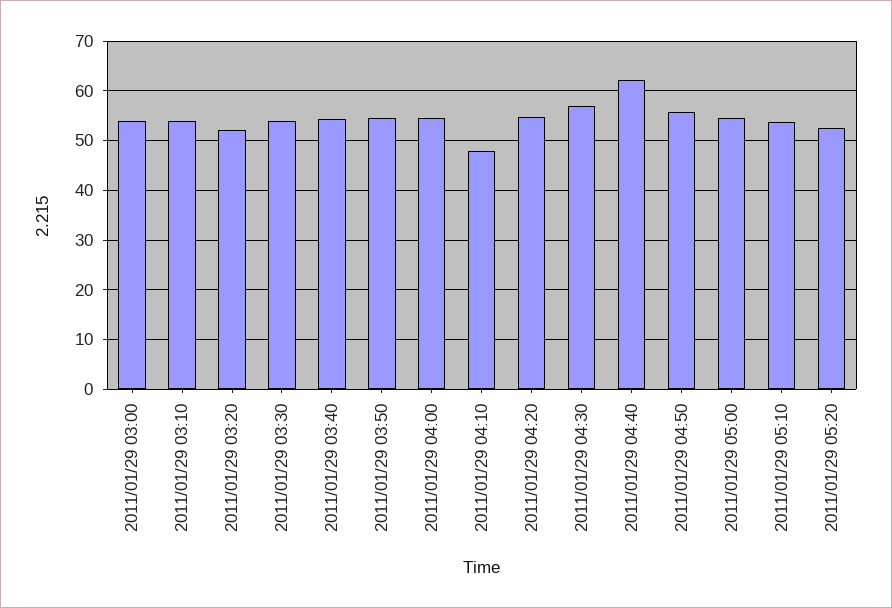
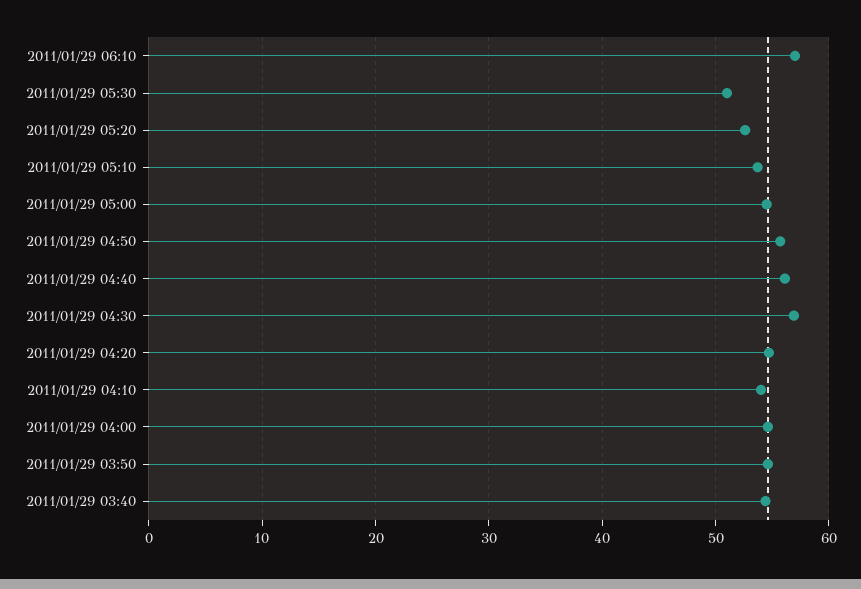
2011/01/29 03:00: 54 -> none
2011/01/29 03:10: 54 -> none
2011/01/29 03:20: 52 -> none
2011/01/29 03:30: 54 -> none
2011/01/29 04:10: 48 -> 54
2011/01/29 04:40: 62 -> 56
2011/01/29 06:10: none -> 57
2011/01/29 05:30: none -> 51

